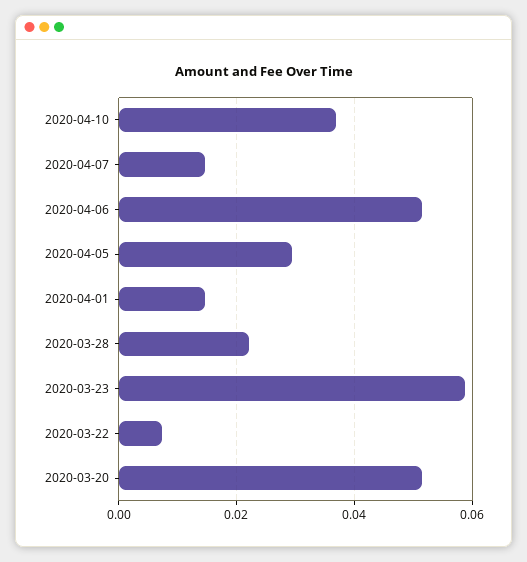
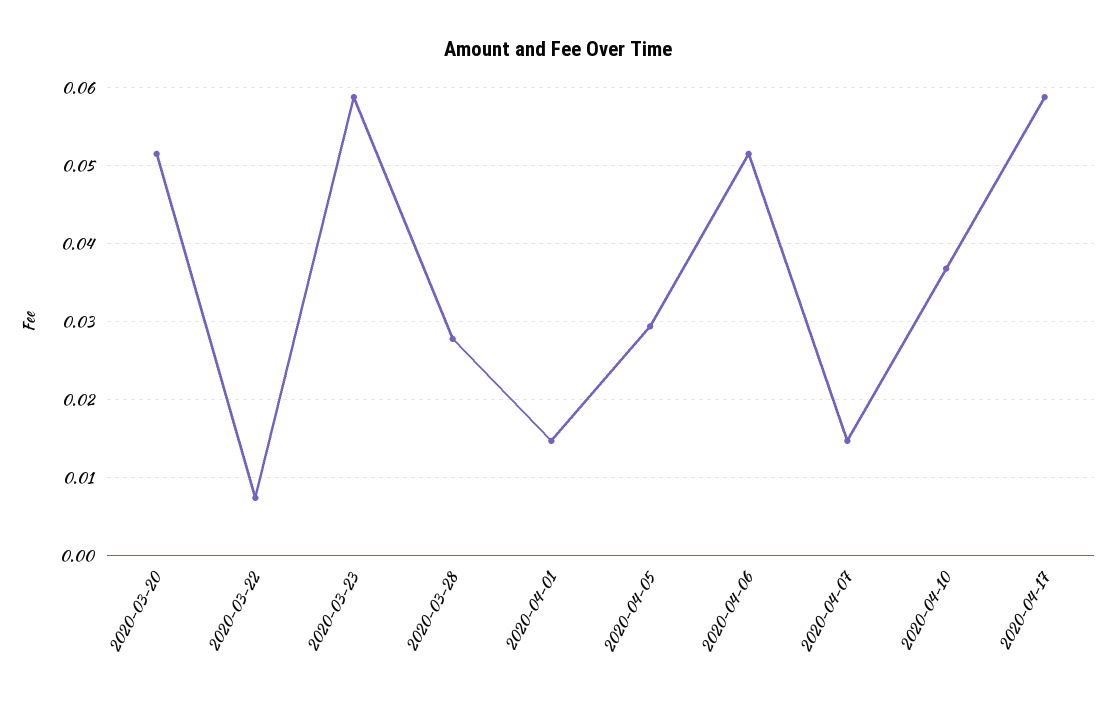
2020-03-28: 0.022 -> 0.028
2020-04-17: none -> 0.059

